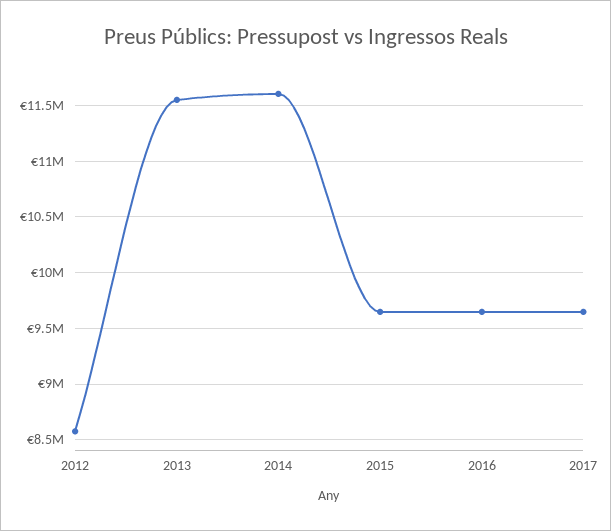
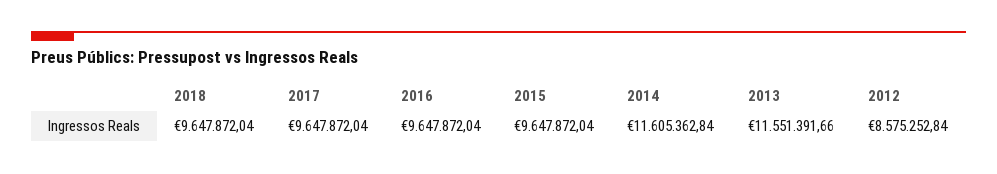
2018: none -> 9647872.04

